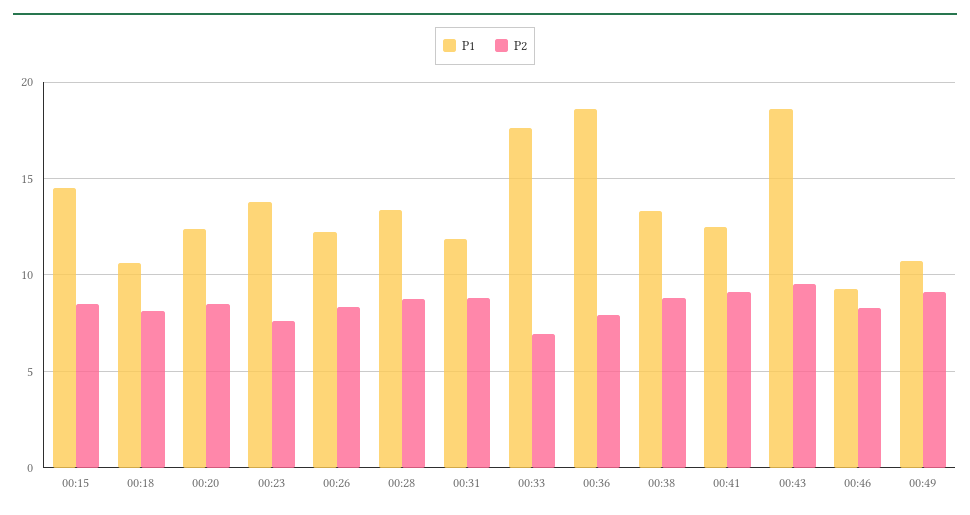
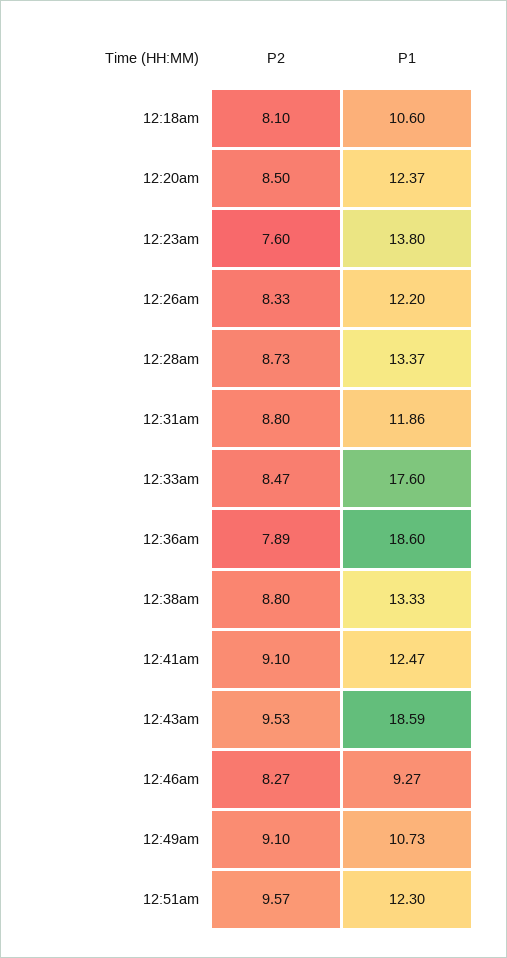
P1, 00:15: 14.5 -> none
P2, 00:15: 8.5 -> none
P2, 00:33: 7 -> 8.47
P2, 12:51am: none -> 9.57
P1, 12:51am: none -> 12.3

